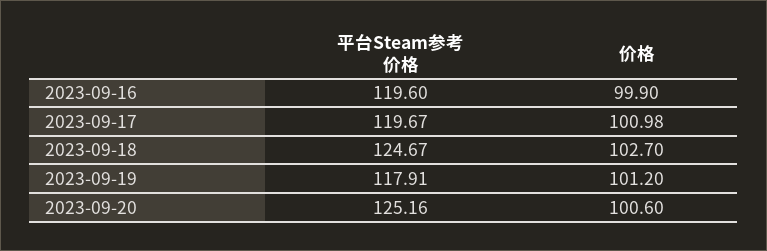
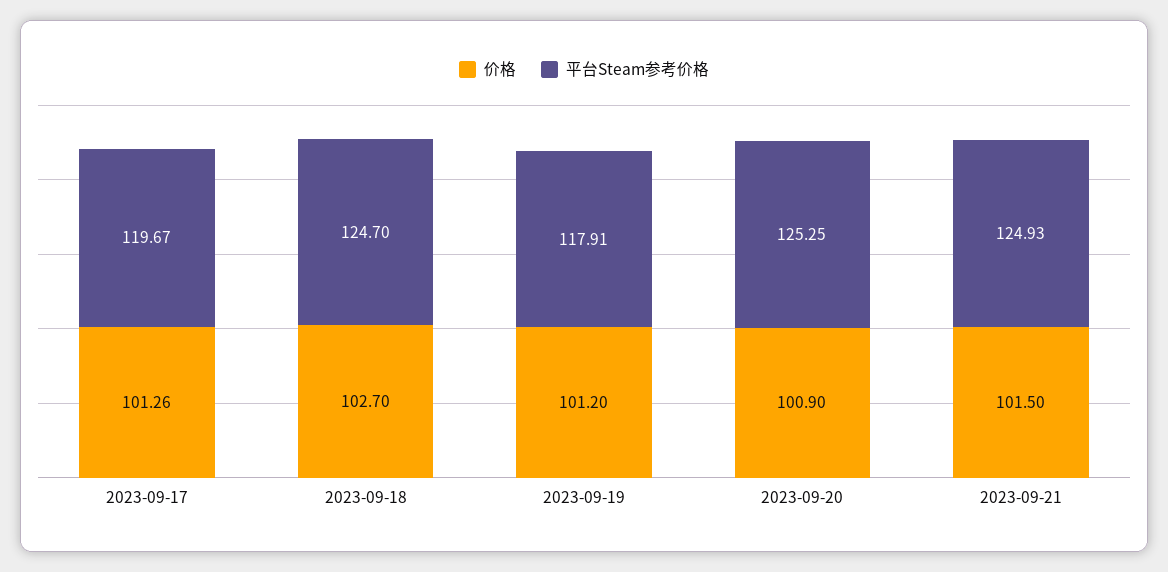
平台Steam参考价格, 2023-09-16: 119.6 -> none
价格, 2023-09-16: 99.9 -> none
价格, 2023-09-17: 100.98 -> 101.26
平台Steam参考价格, 2023-09-18: 124.67 -> 124.7
平台Steam参考价格, 2023-09-20: 125.16 -> 125.25
价格, 2023-09-20: 100.6 -> 100.9
价格, 2023-09-21: none -> 101.5
平台Steam参考价格, 2023-09-21: none -> 124.93

